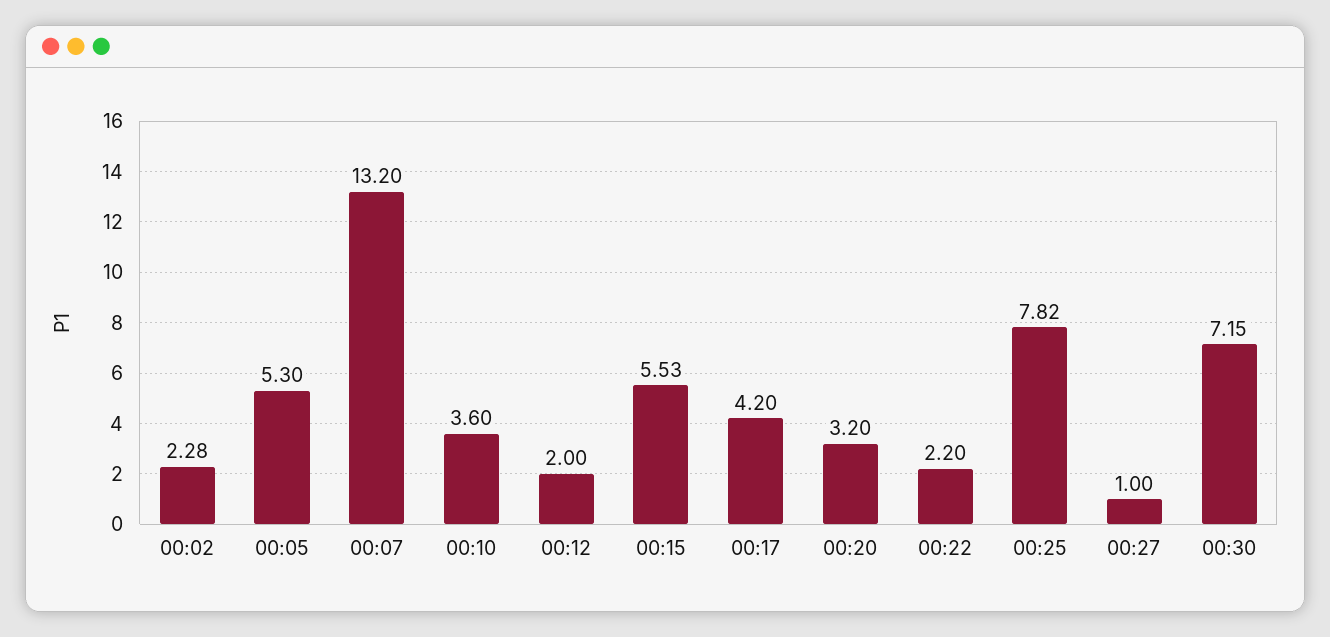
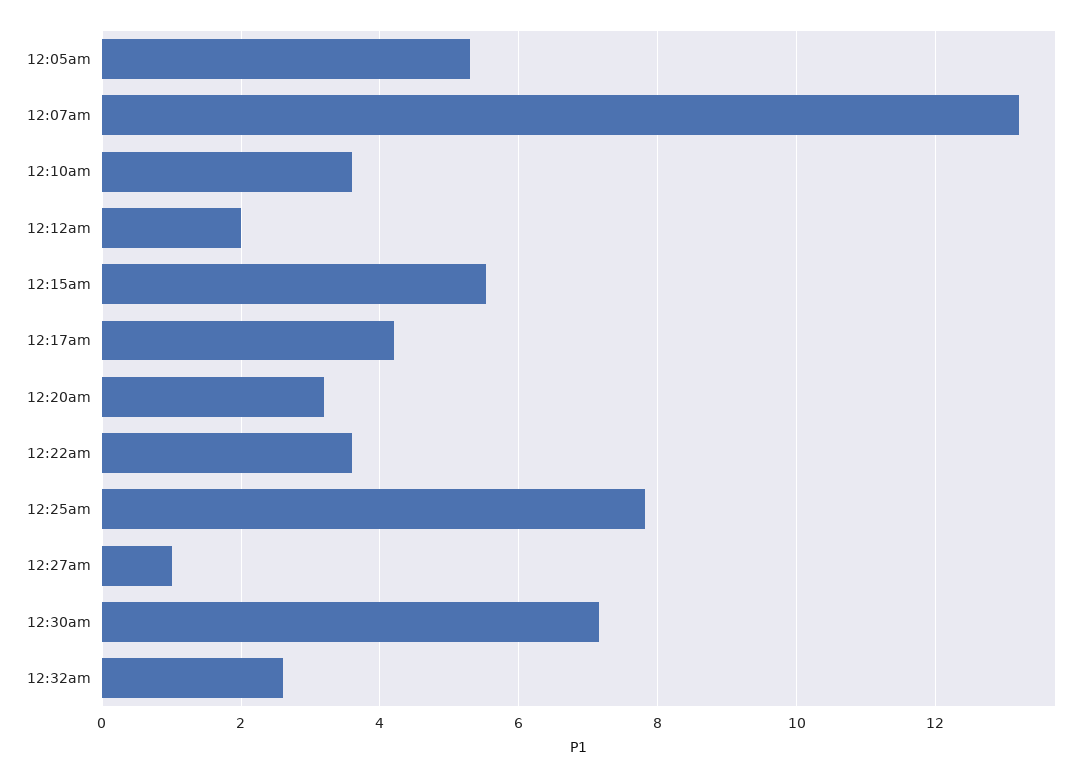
00:02: 2.28 -> none
00:22: 2.2 -> 3.6
12:32am: none -> 2.6

